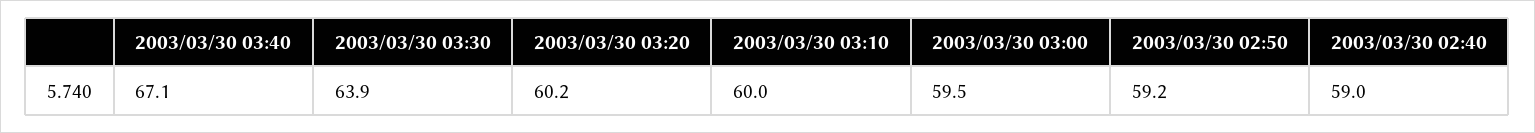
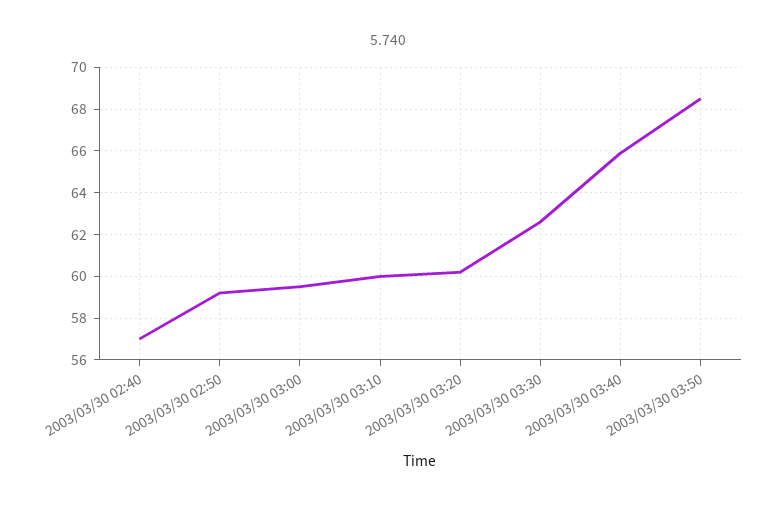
2003/03/30 03:40: 67.1 -> 66
2003/03/30 03:30: 63.9 -> 62.5
2003/03/30 02:40: 59 -> 57
2003/03/30 03:50: none -> 68.5

